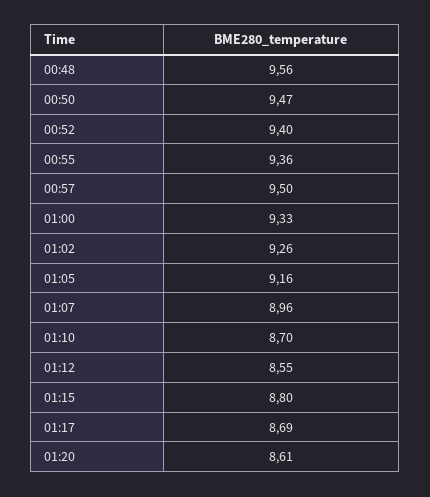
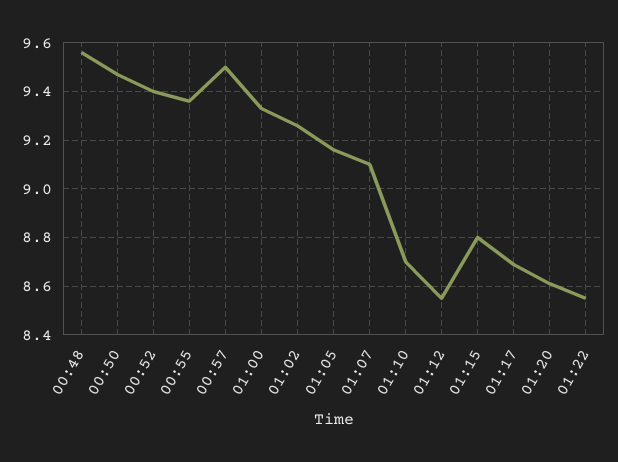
01:07: 8.96 -> 9.1
01:22: none -> 8.55

